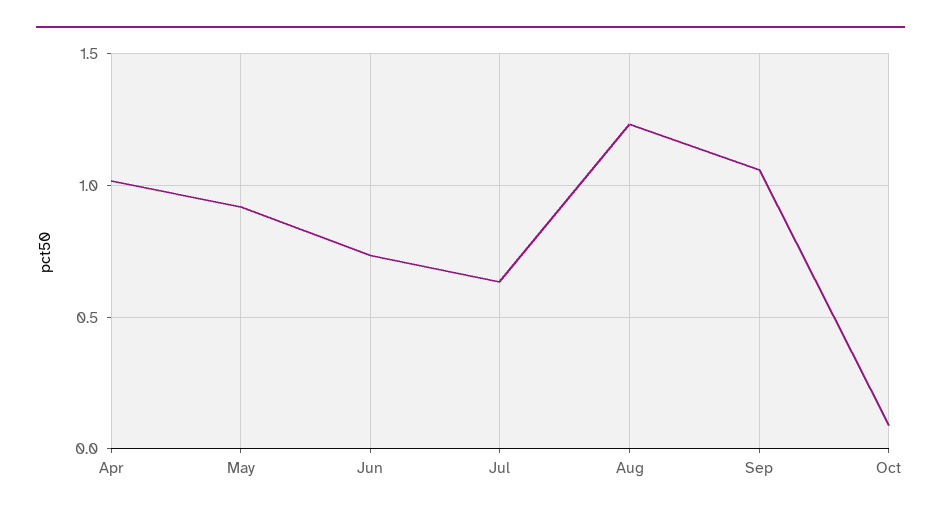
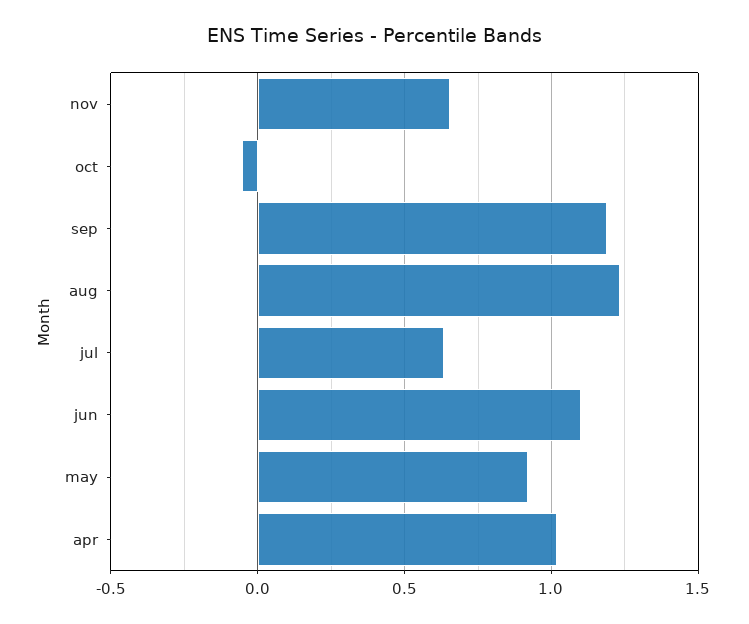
Jun: 0.75 -> 1.1
Sep: 1.05 -> 1.2
Oct: 0.1 -> -0.05
nov: none -> 0.65

